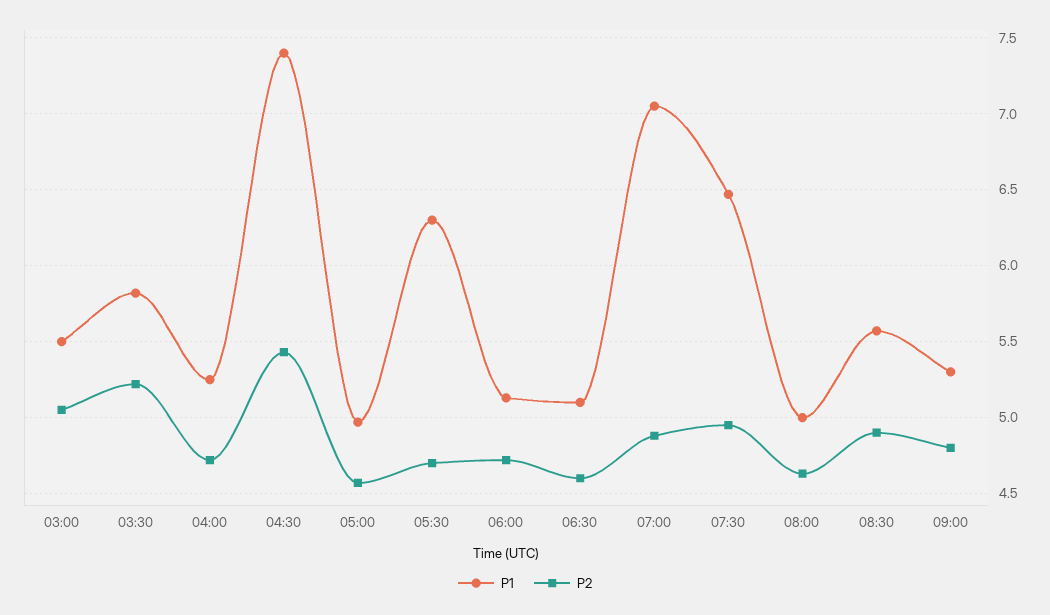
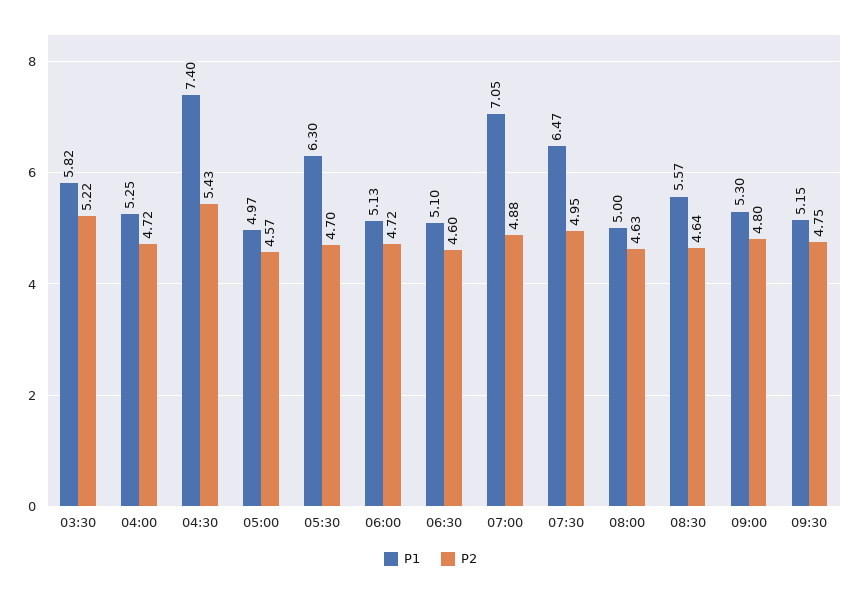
P1, 03:00: 5.5 -> none
P2, 03:00: 5.05 -> none
P2, 08:30: 4.9 -> 4.64
P1, 09:30: none -> 5.15
P2, 09:30: none -> 4.75

